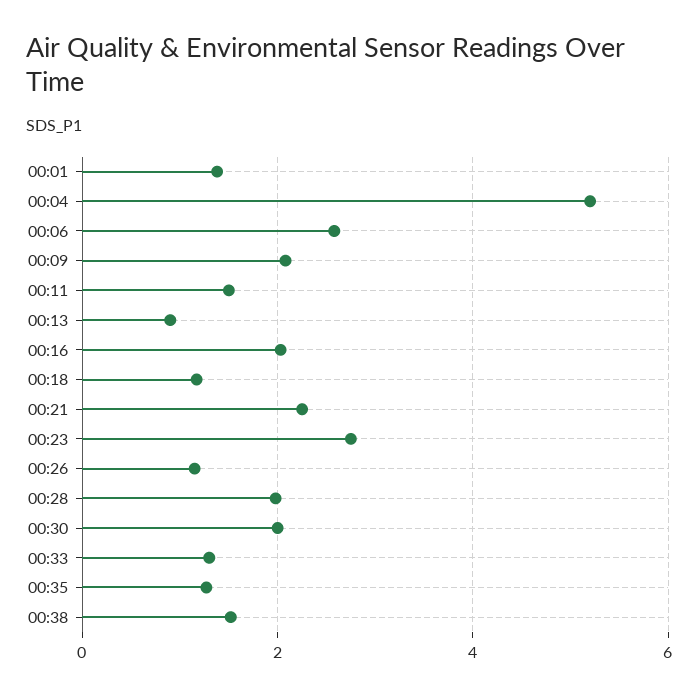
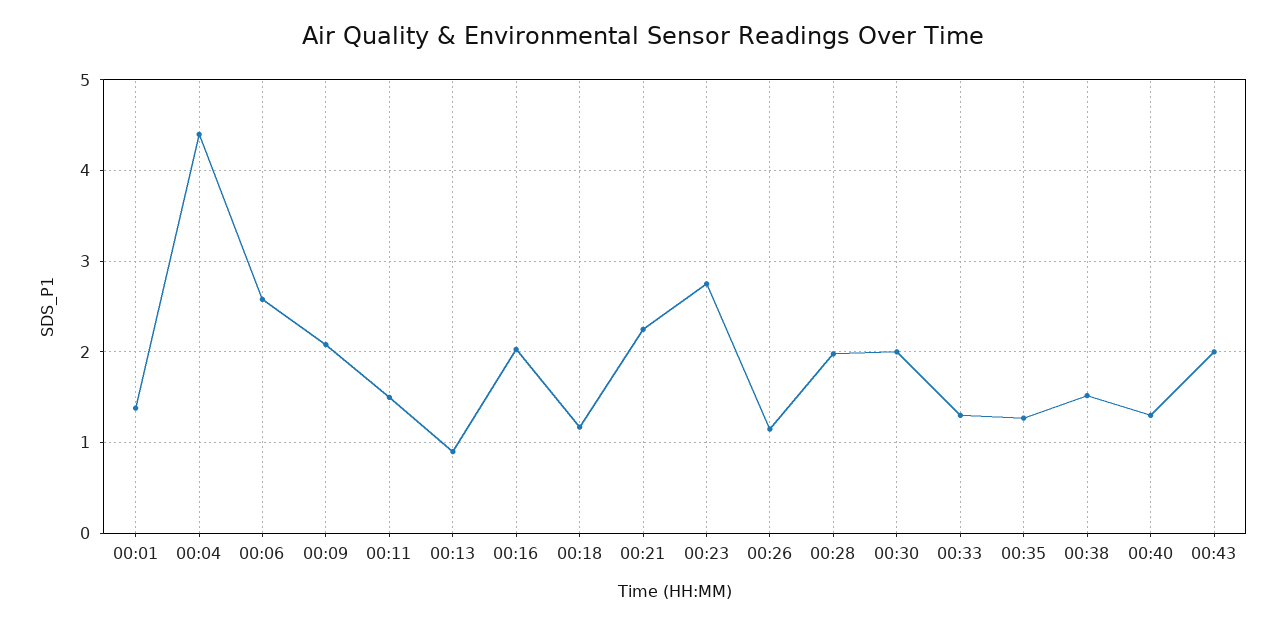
00:04: 5.2 -> 4.4
00:40: none -> 1.3
00:43: none -> 2

